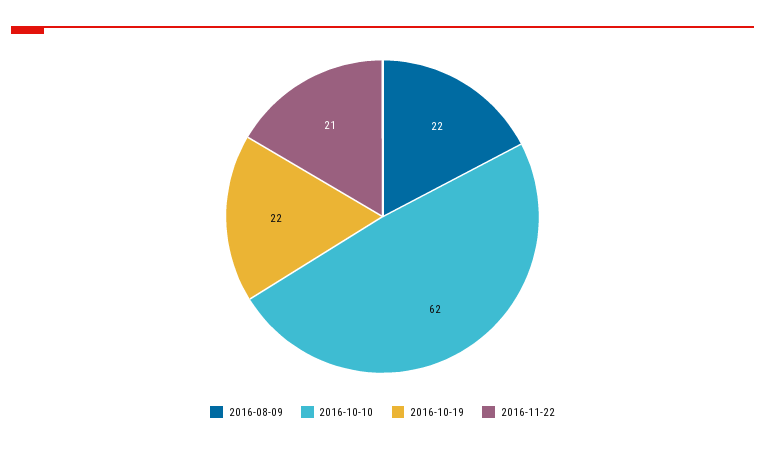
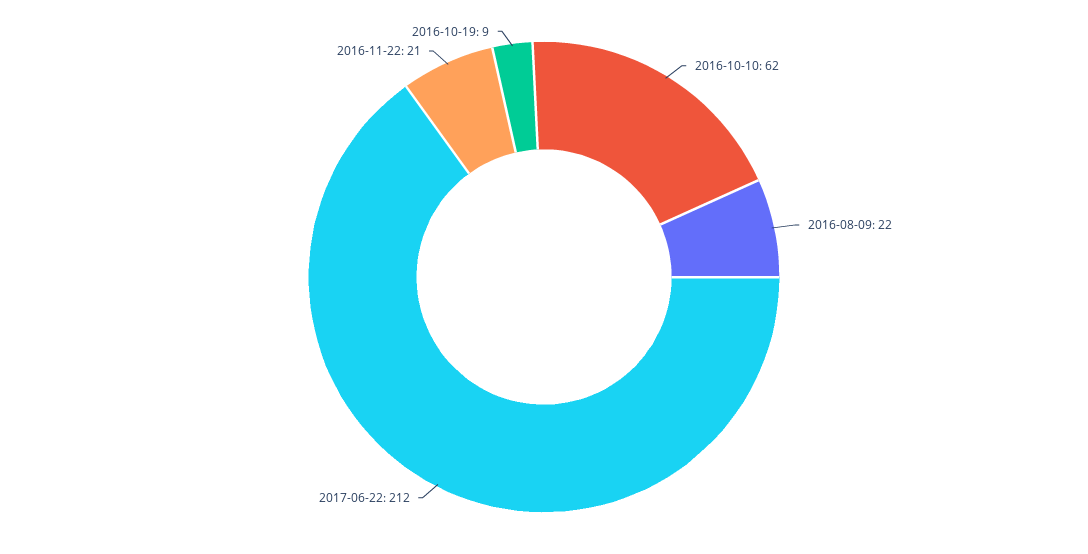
2016-10-19: 22 -> 9
2017-06-22: none -> 212

